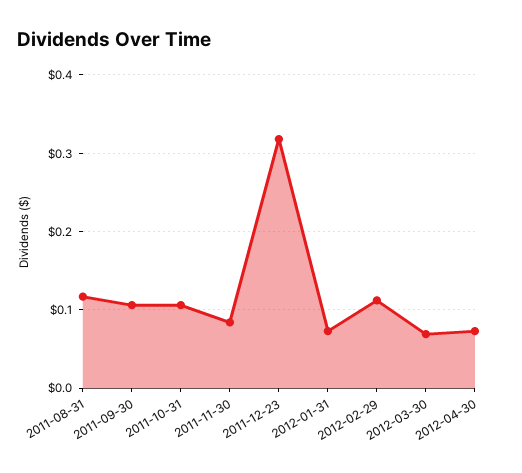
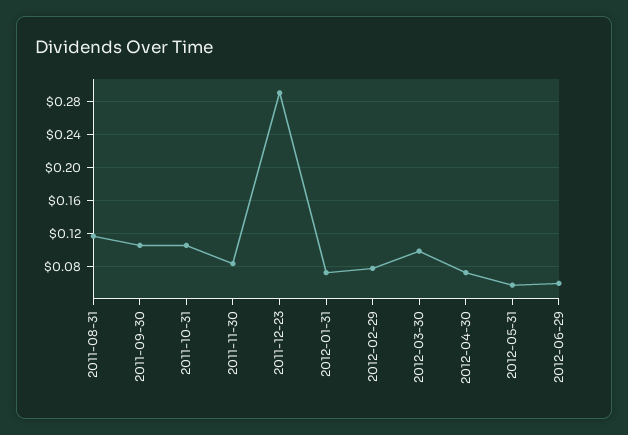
2011-12-23: 0.32 -> 0.29
2012-02-29: 0.11 -> 0.08
2012-03-30: 0.07 -> 0.1
2012-05-31: none -> 0.06
2012-06-29: none -> 0.06

